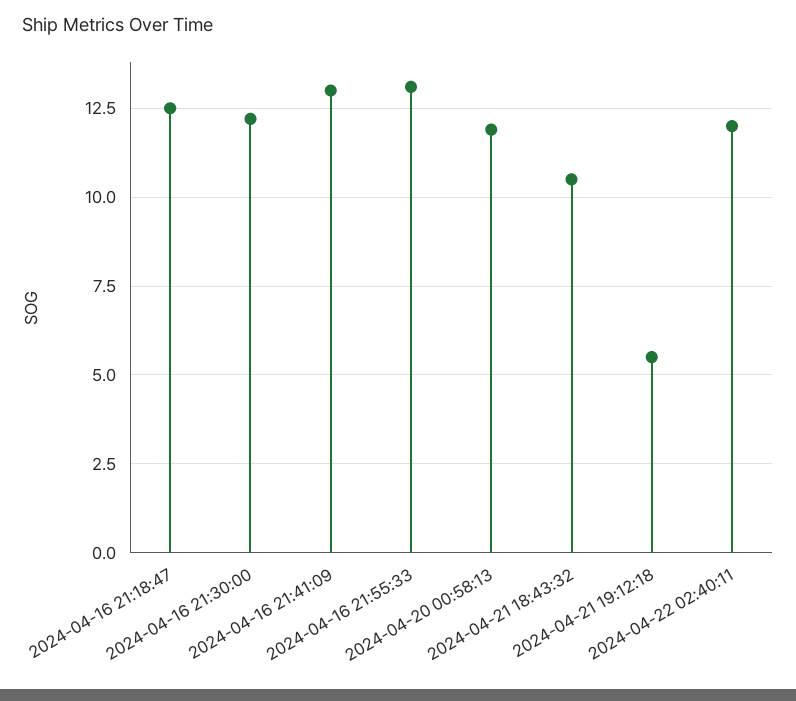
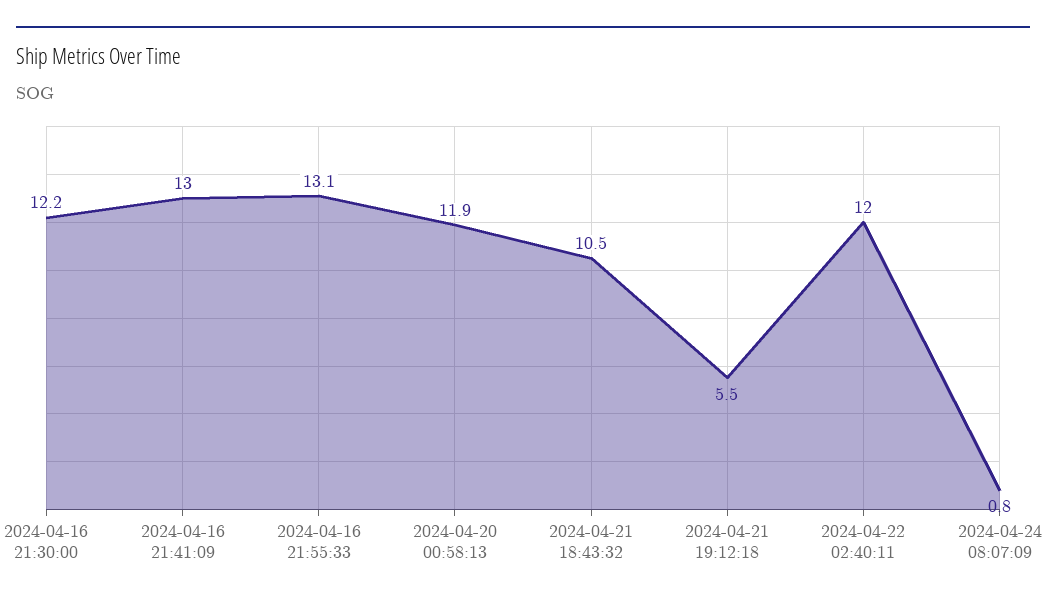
2024-04-16 21:18:47: 12.5 -> none
2024-04-24 08:07:09: none -> 0.8

